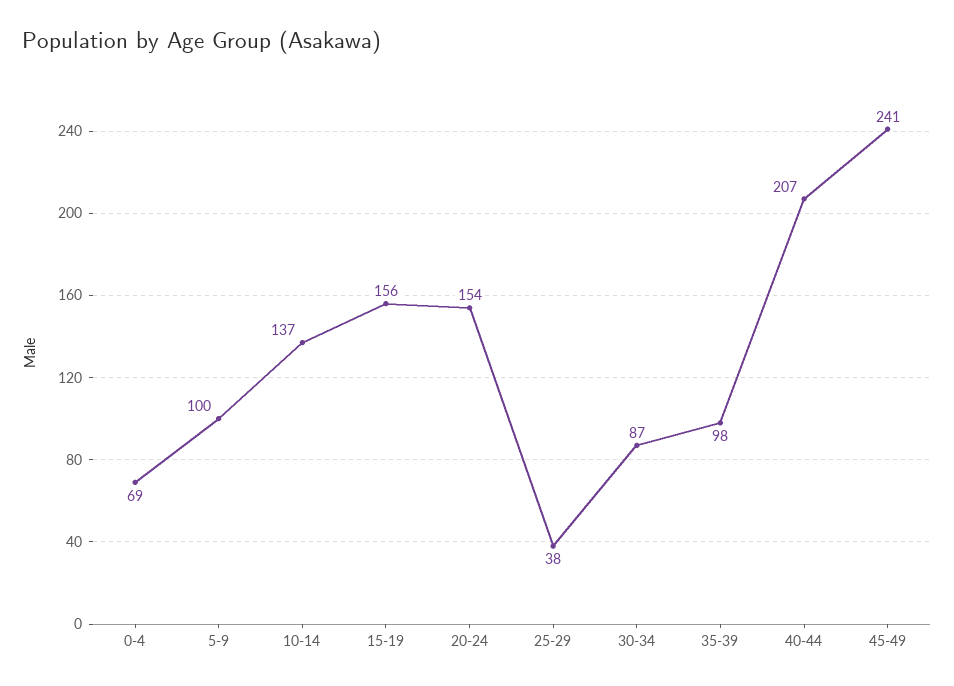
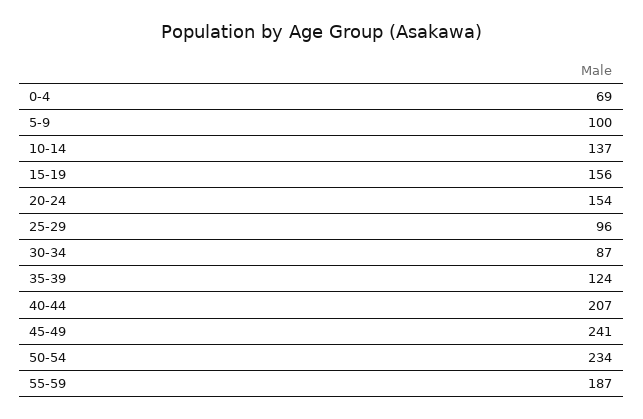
25-29: 38 -> 96
35-39: 98 -> 124
50-54: none -> 234
55-59: none -> 187

